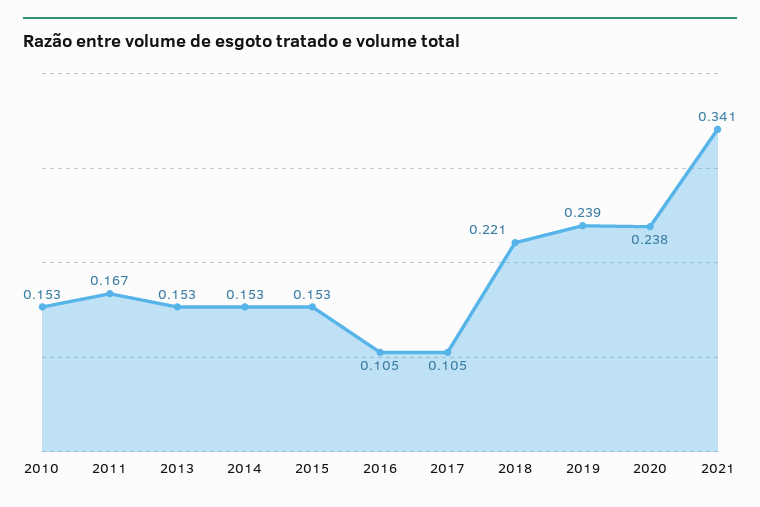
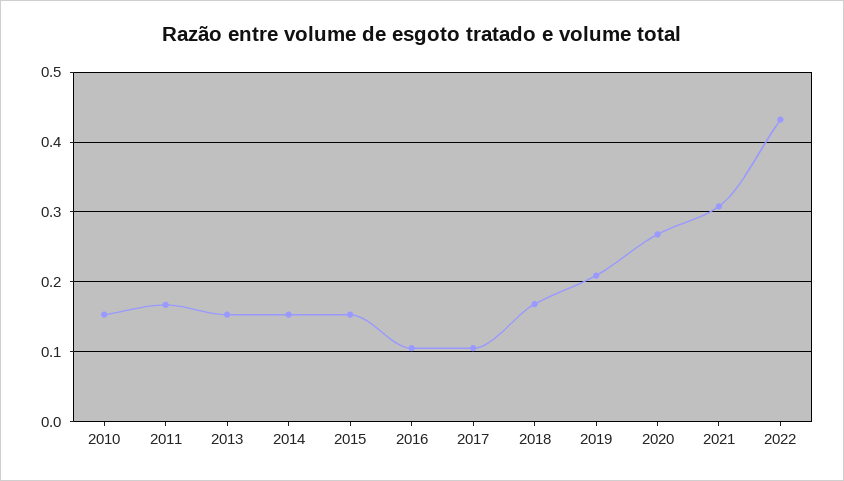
2018: 0.221 -> 0.17
2019: 0.239 -> 0.21
2020: 0.238 -> 0.27
2021: 0.341 -> 0.31
2022: none -> 0.43

